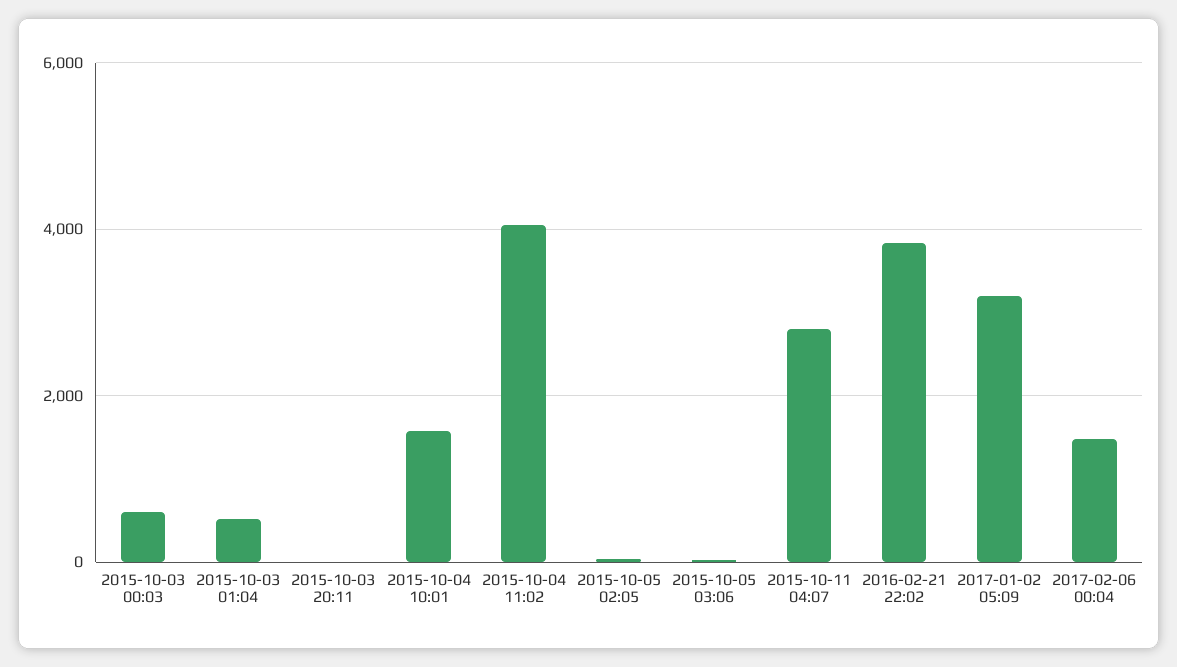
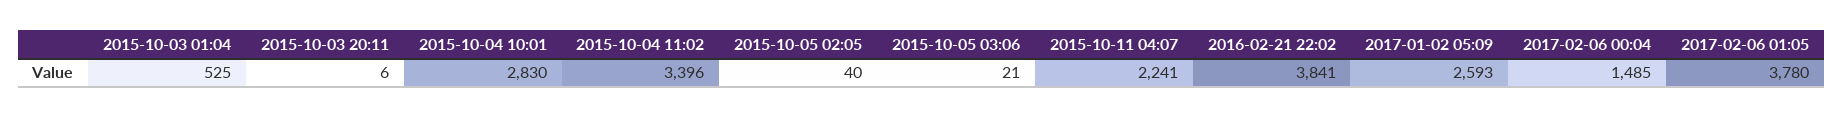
2015-10-03 00:03: 600 -> none
2015-10-04 10:01: 1600 -> 2830
2015-10-04 11:02: 4000 -> 3396
2015-10-11 04:07: 2800 -> 2241
2017-01-02 05:09: 3200 -> 2593
2017-02-06 01:05: none -> 3780

